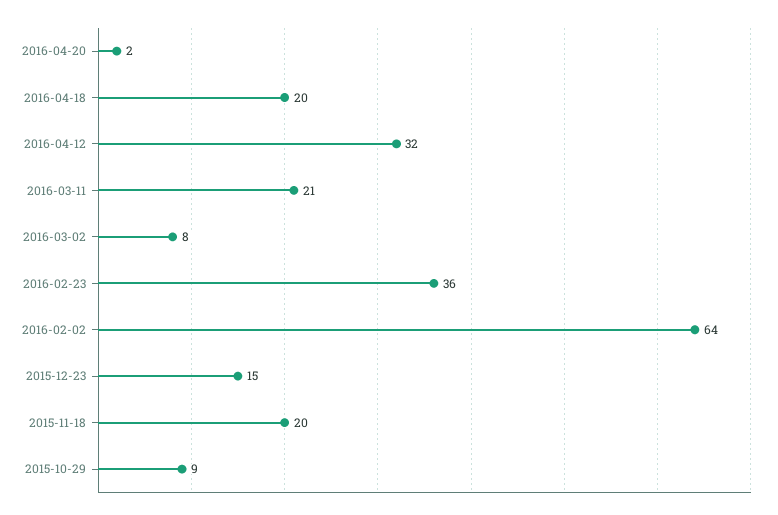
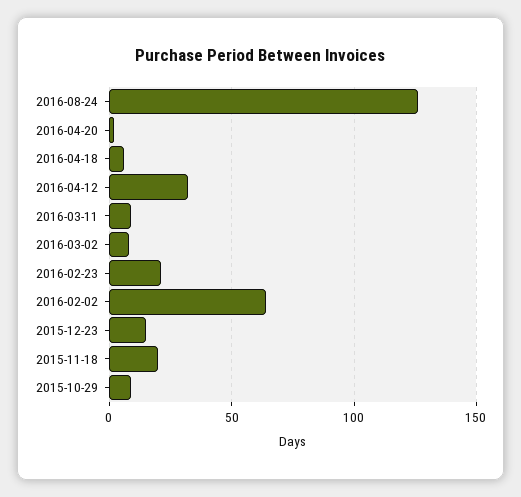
2016-04-18: 20 -> 5
2016-03-11: 21 -> 10
2016-02-23: 36 -> 20
2016-08-24: none -> 125

